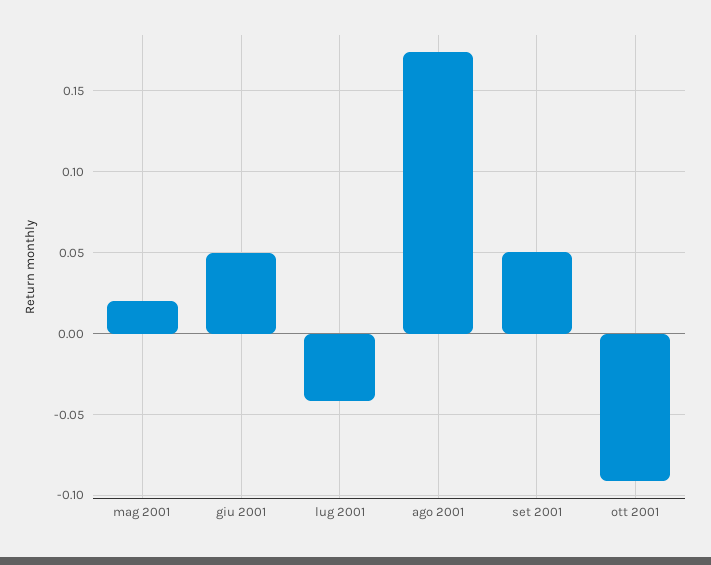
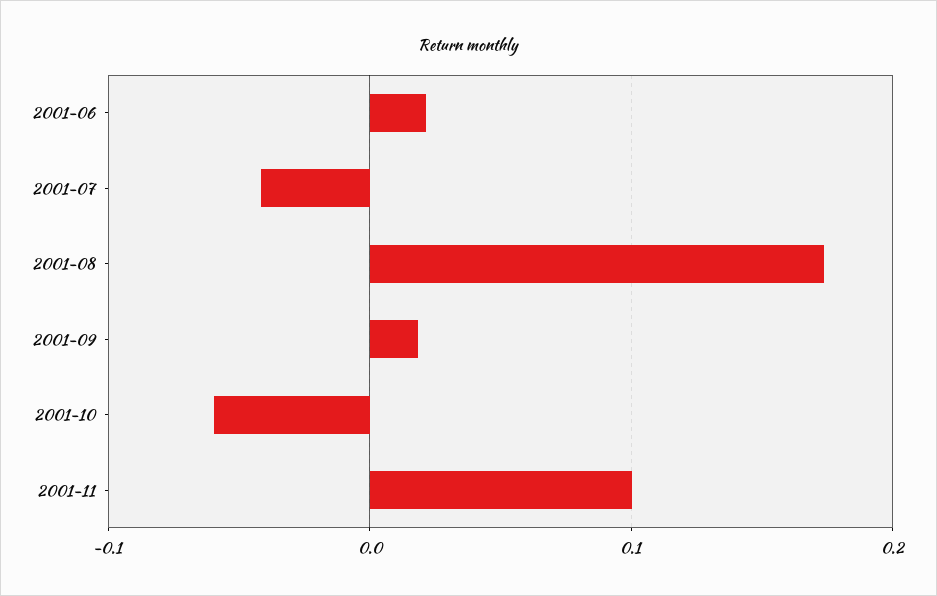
mag 2001: 0.02 -> none
giu 2001: 0.05 -> 0.02
set 2001: 0.05 -> 0.02
ott 2001: -0.09 -> -0.06
2001-11: none -> 0.1

